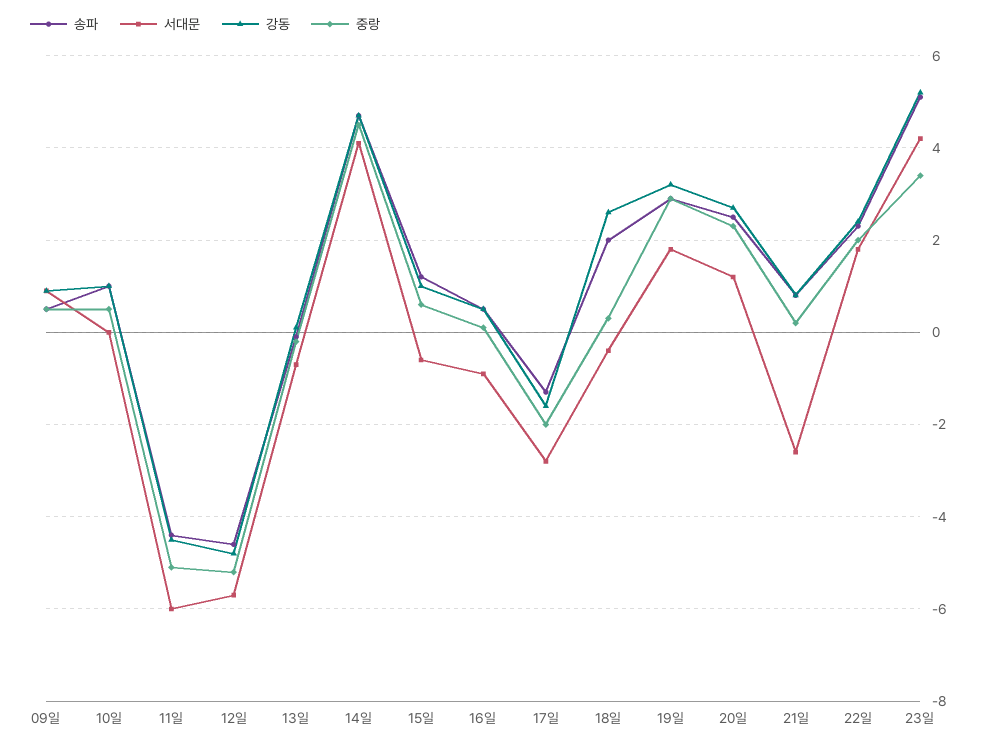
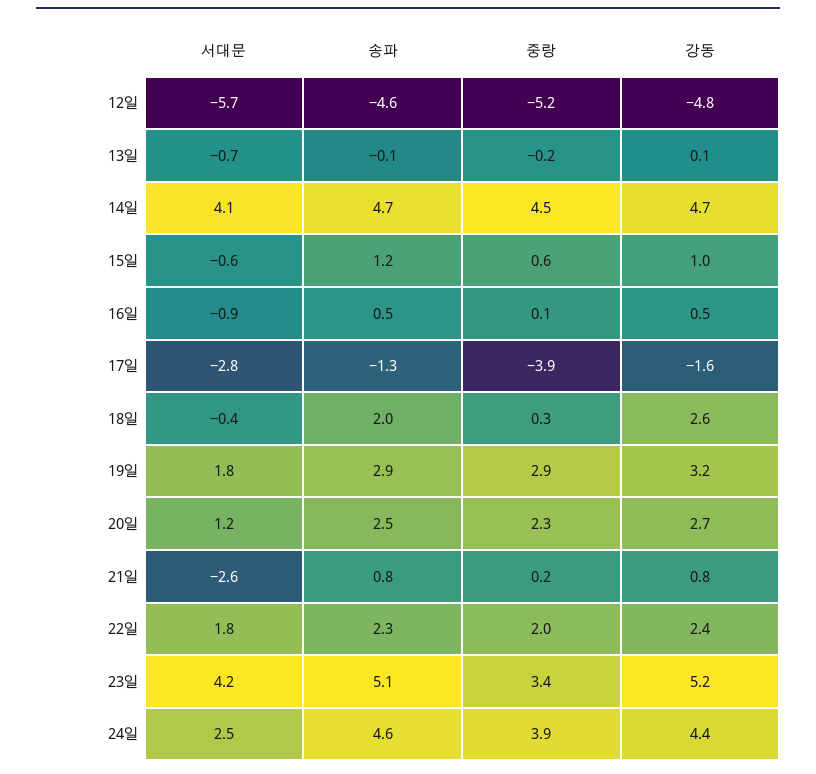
송파, 09일: 0.5 -> none
서대문, 09일: 1 -> none
강동, 09일: 1 -> none
중랑, 09일: 0.5 -> none
송파, 10일: 1 -> none
서대문, 10일: 0 -> none
강동, 10일: 1 -> none
중랑, 10일: 0.5 -> none
송파, 11일: -4.5 -> none
서대문, 11일: -6 -> none
강동, 11일: -4.5 -> none
중랑, 11일: -5 -> none
중랑, 17일: -2 -> -3.9
서대문, 24일: none -> 2.5
송파, 24일: none -> 4.6
중랑, 24일: none -> 3.9
강동, 24일: none -> 4.4

